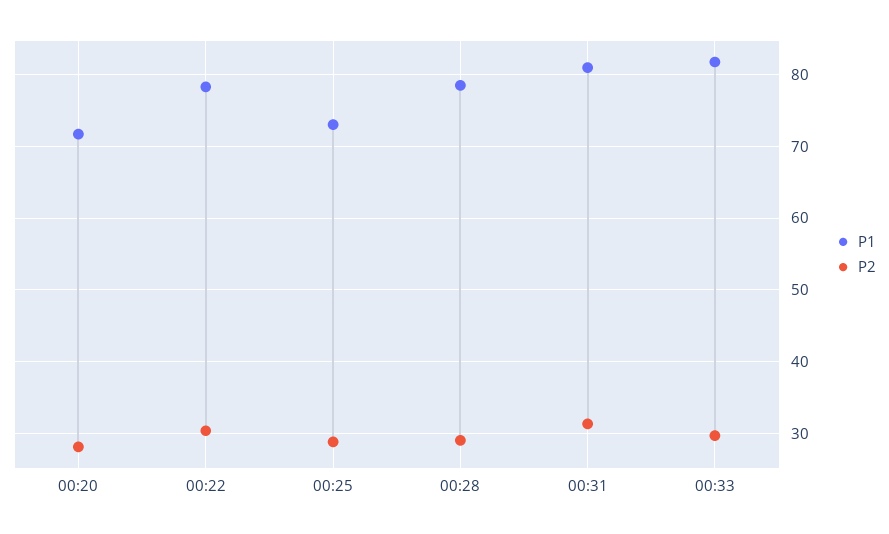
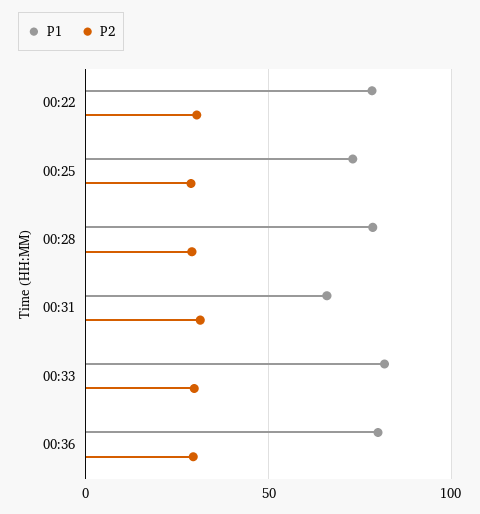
P1, 00:20: 72 -> none
P2, 00:20: 28 -> none
P1, 00:31: 81 -> 65
P1, 00:36: none -> 80
P2, 00:36: none -> 30

